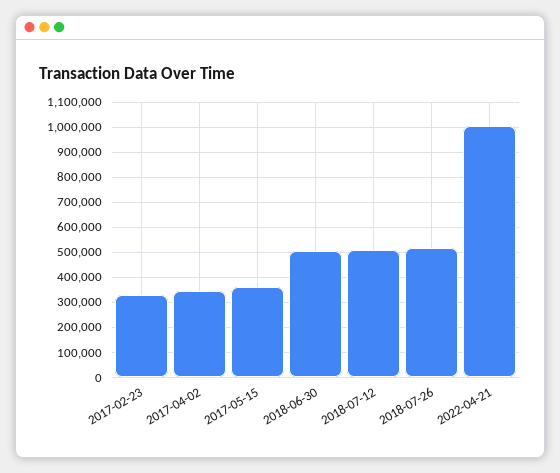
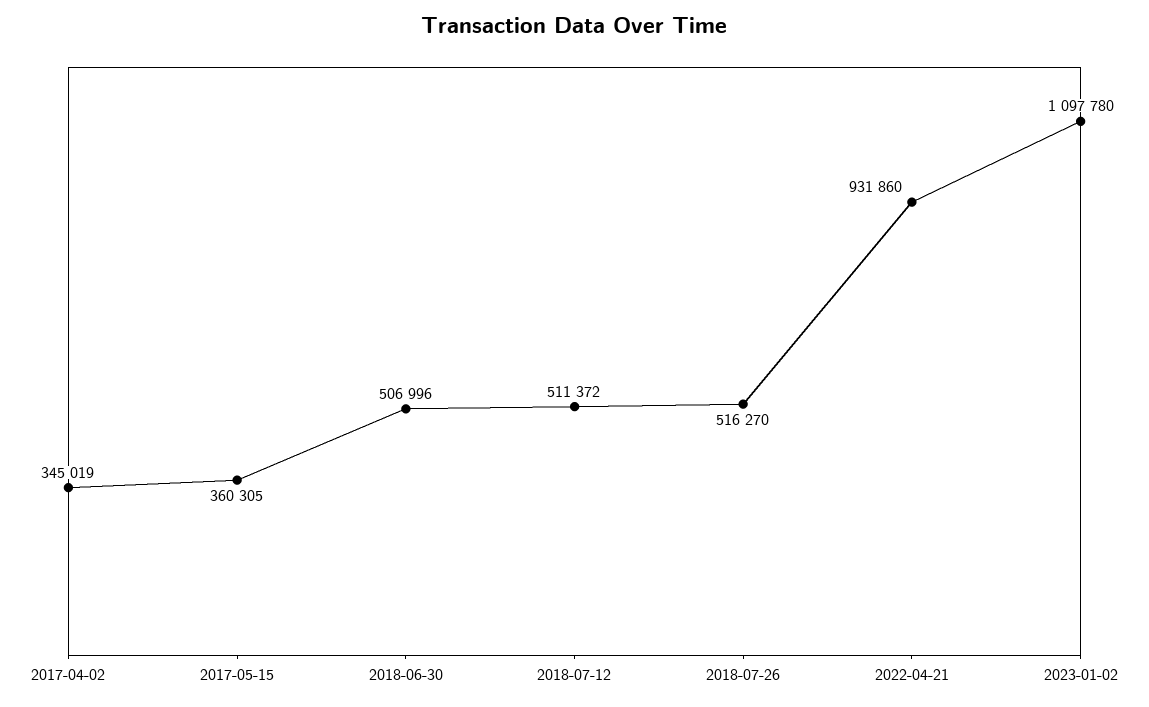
2017-02-23: 325000 -> none
2022-04-21: 1000000 -> 931860
2023-01-02: none -> 1097780

